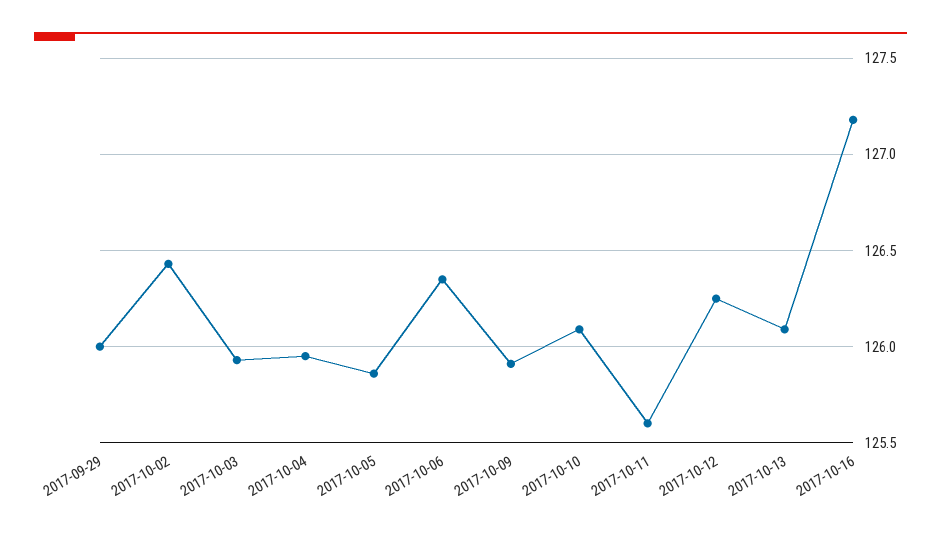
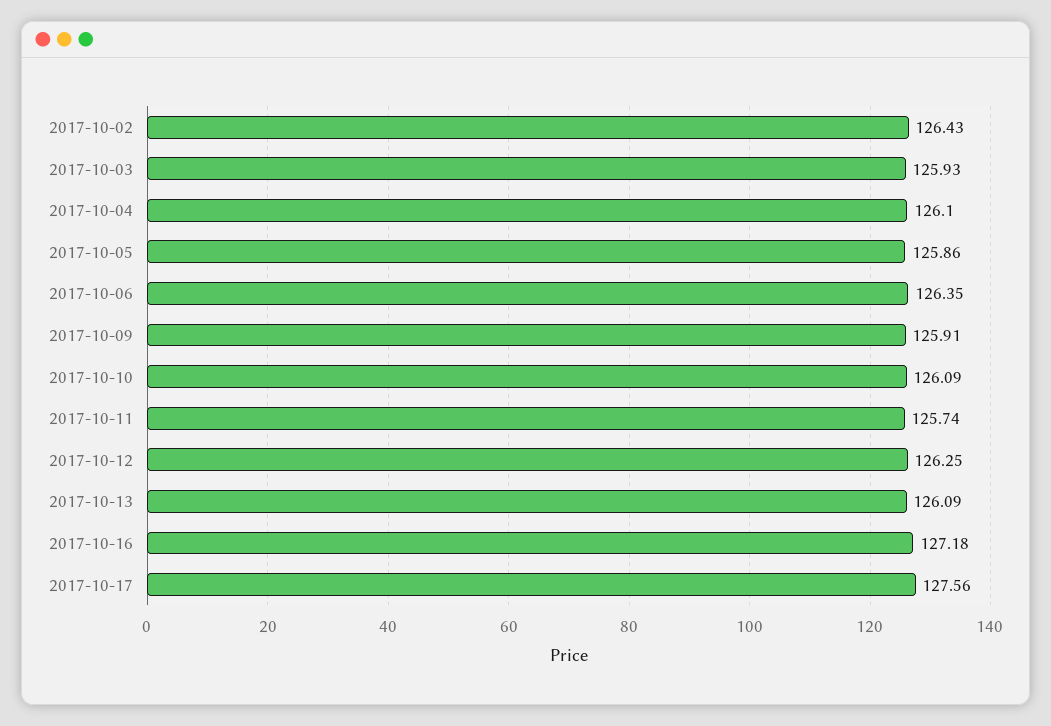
2017-09-29: 126 -> none
2017-10-04: 125.95 -> 126.1
2017-10-11: 125.6 -> 125.74
2017-10-17: none -> 127.56

